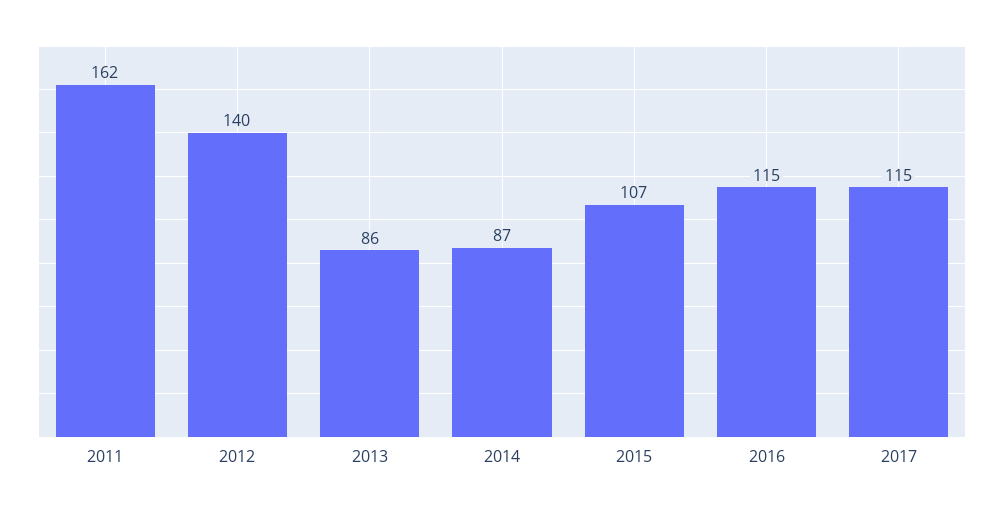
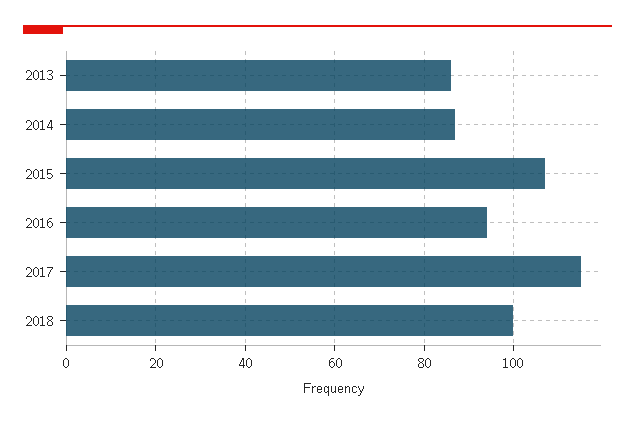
2011: 162 -> none
2012: 140 -> none
2016: 115 -> 95
2018: none -> 100

